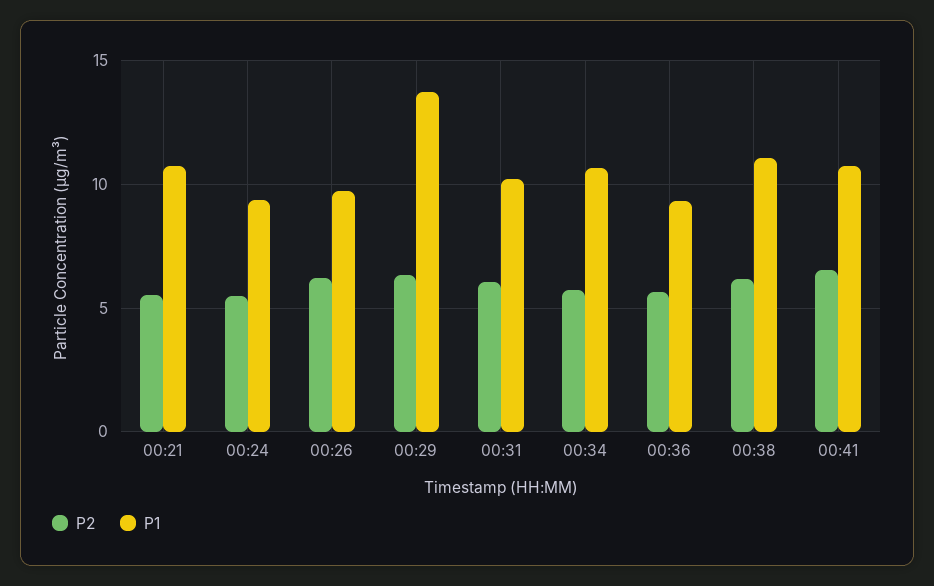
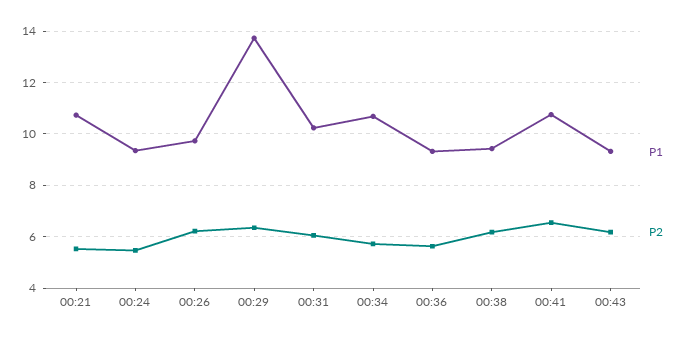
P1, 00:38: 11 -> 9.5
P1, 00:43: none -> 9.25
P2, 00:43: none -> 6.25

